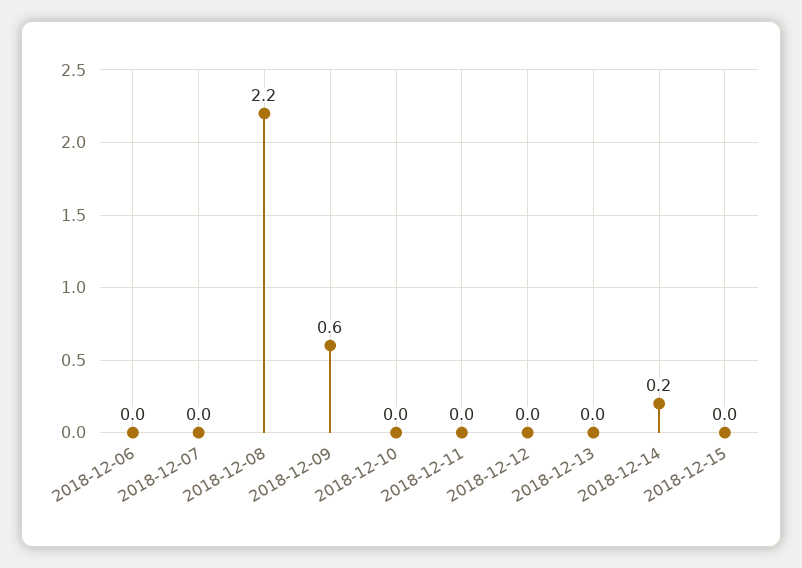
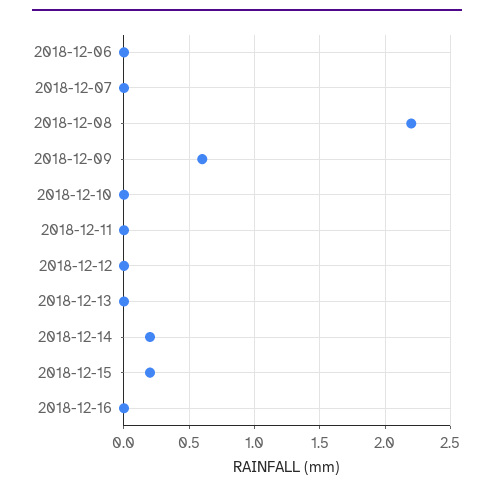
2018-12-15: 0 -> 0.2
2018-12-16: none -> 0

